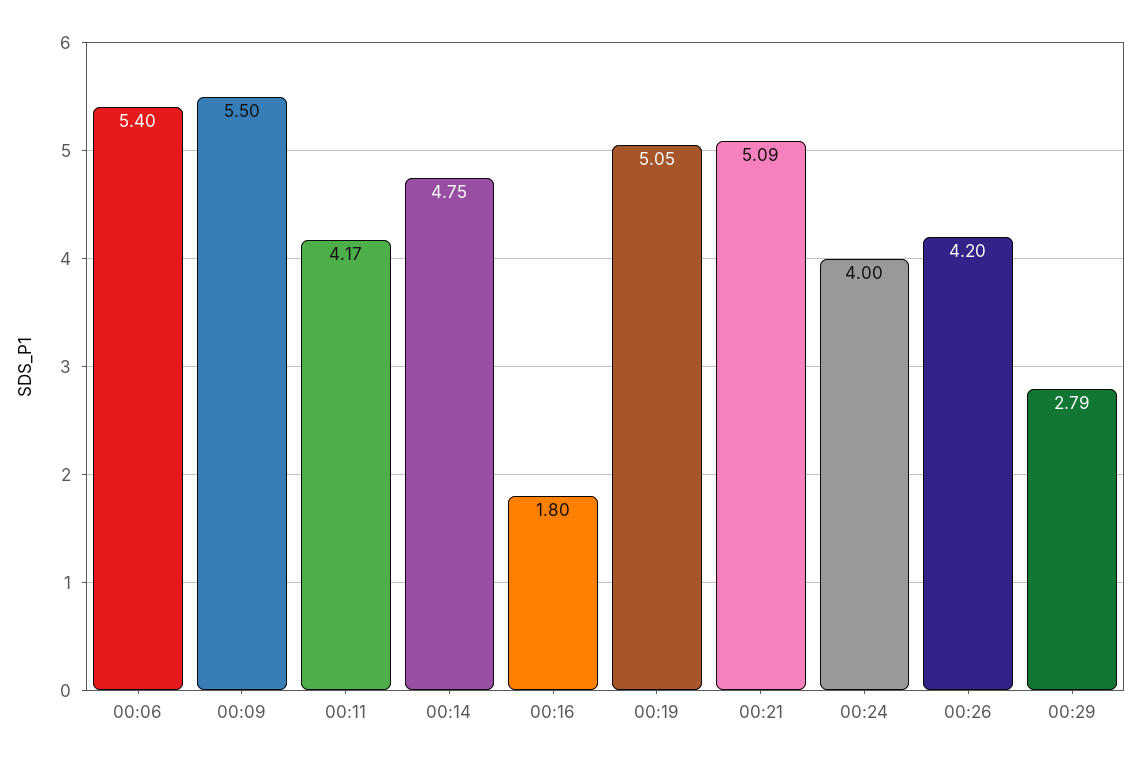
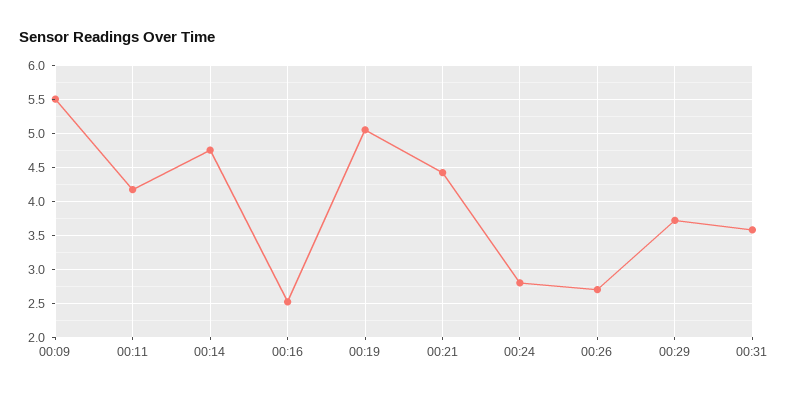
00:06: 5.4 -> none
00:16: 1.8 -> 2.5
00:21: 5.09 -> 4.4
00:24: 4 -> 2.8
00:26: 4.2 -> 2.7
00:29: 2.79 -> 3.7
00:31: none -> 3.6

